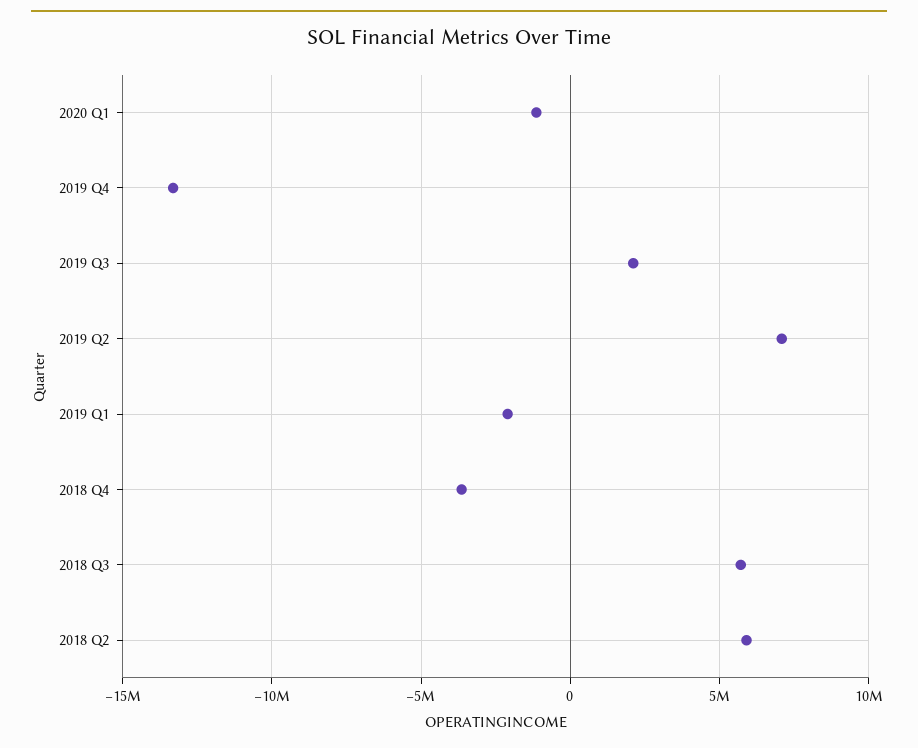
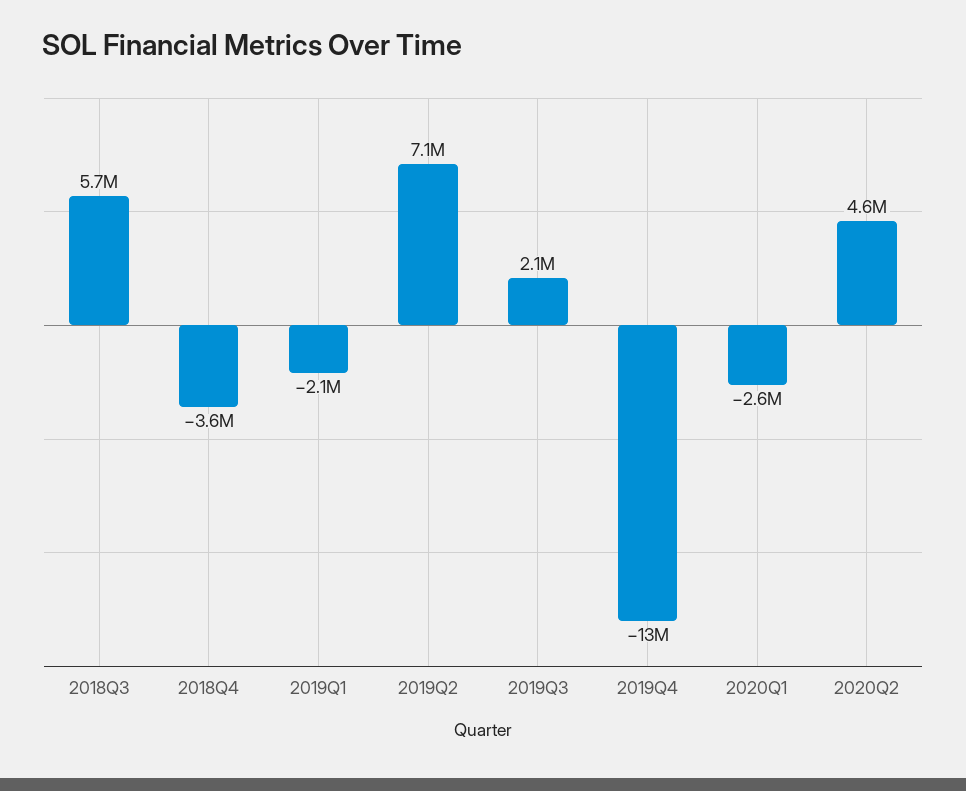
2020 Q1: -1000000 -> -2600000
2018 Q2: 6000000 -> none
2020Q2: none -> 4600000

